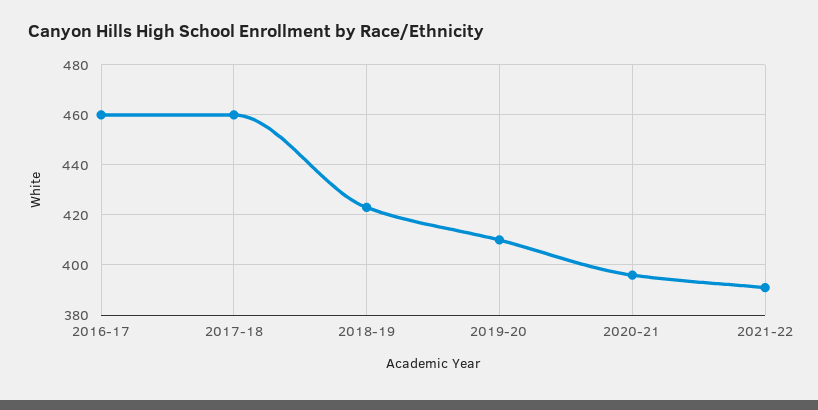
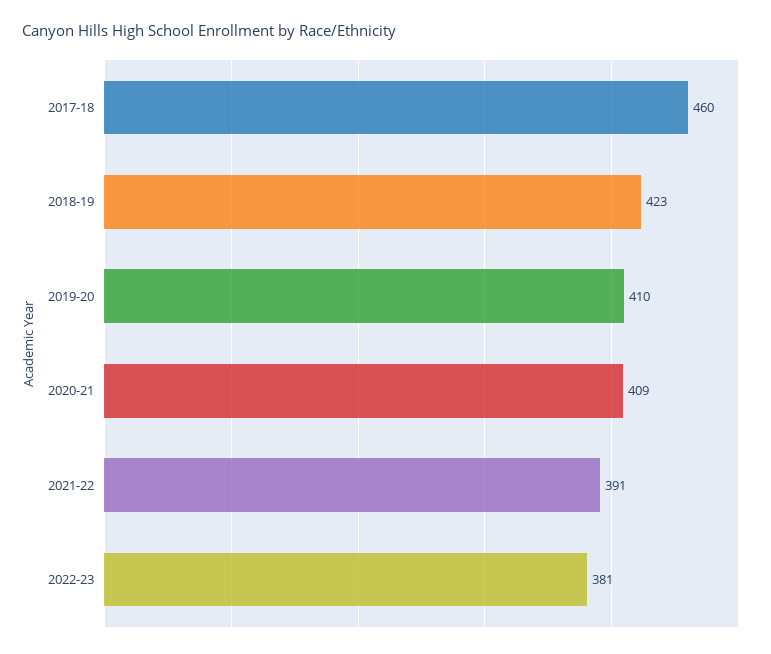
2016-17: 460 -> none
2020-21: 395 -> 409
2022-23: none -> 381

